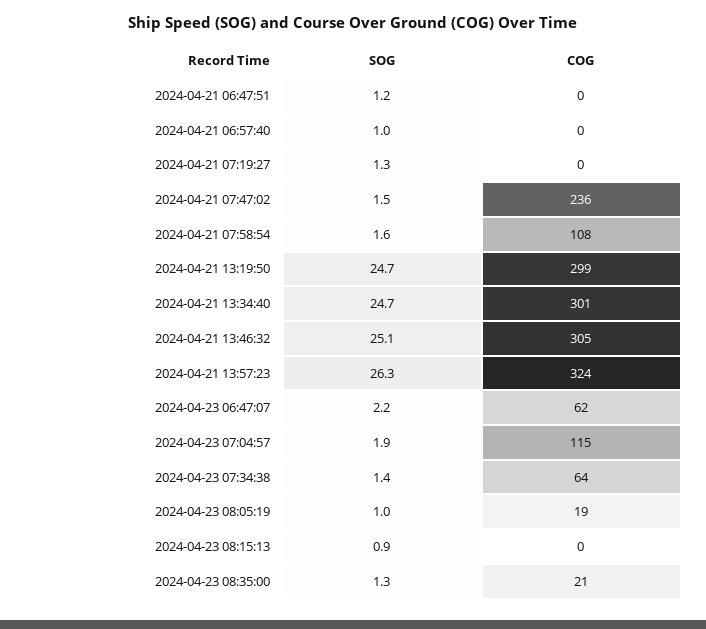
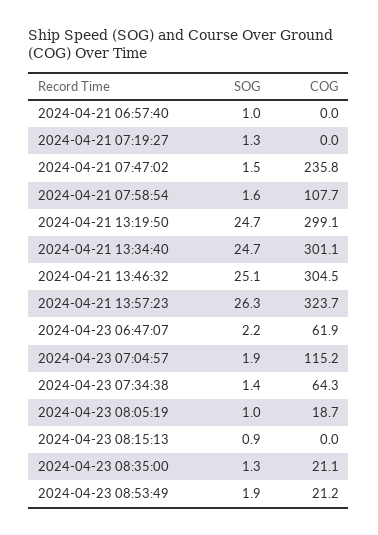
SOG, 2024-04-21 06:47:51: 1.2 -> none
COG, 2024-04-21 06:47:51: 0 -> none
SOG, 2024-04-23 08:53:49: none -> 1.9
COG, 2024-04-23 08:53:49: none -> 21.2

